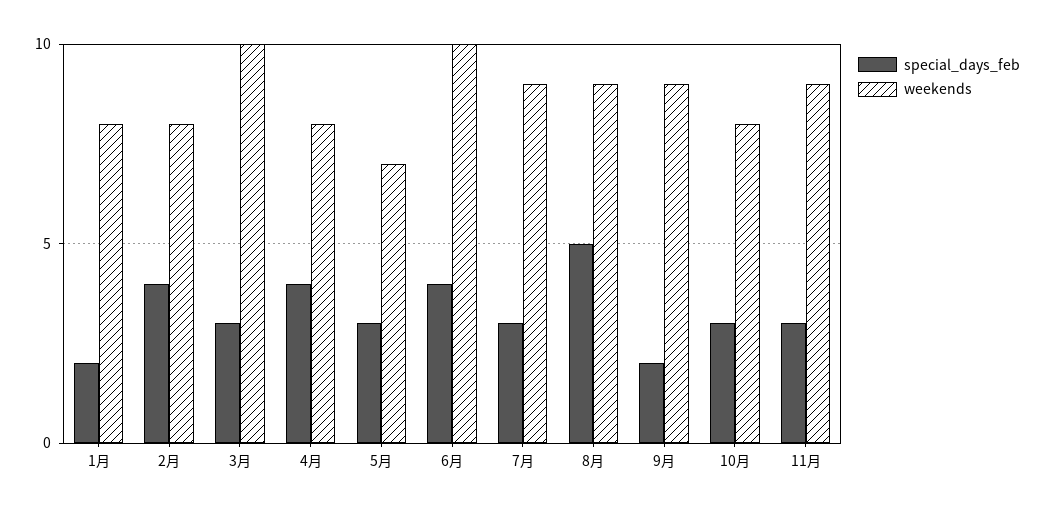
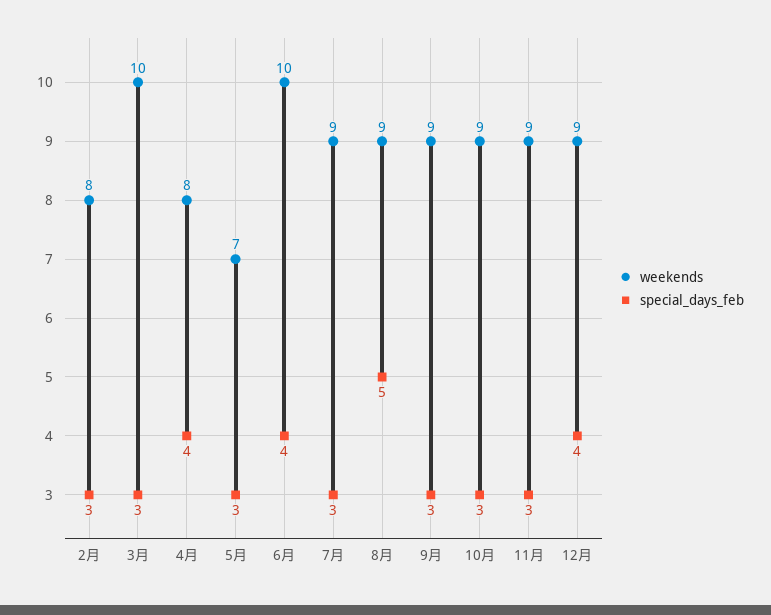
special_days_feb, 1月: 2 -> none
weekends, 1月: 8 -> none
special_days_feb, 2月: 4 -> 3
special_days_feb, 9月: 2 -> 3
weekends, 10月: 8 -> 9
weekends, 12月: none -> 9
special_days_feb, 12月: none -> 4

